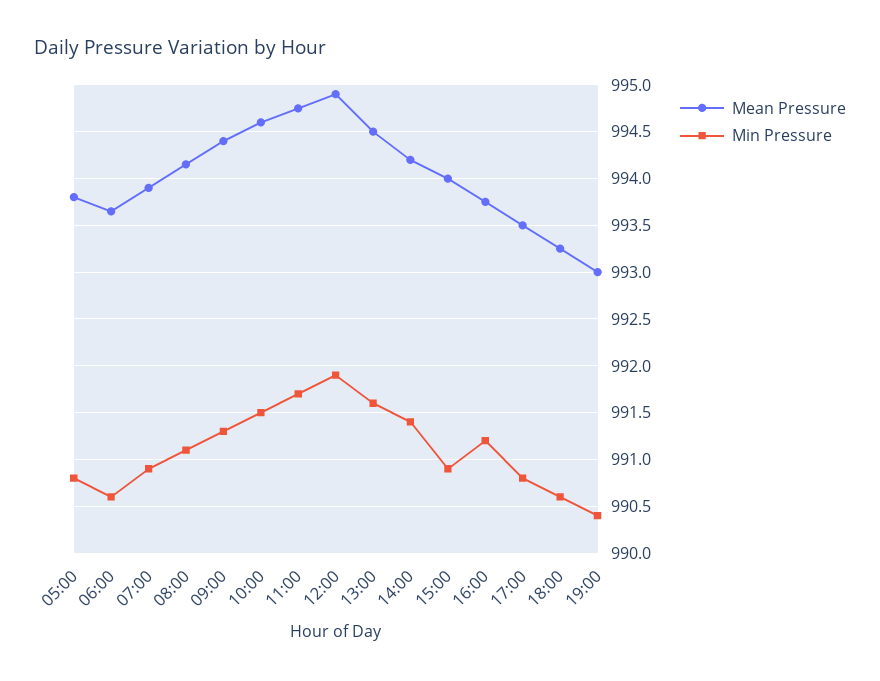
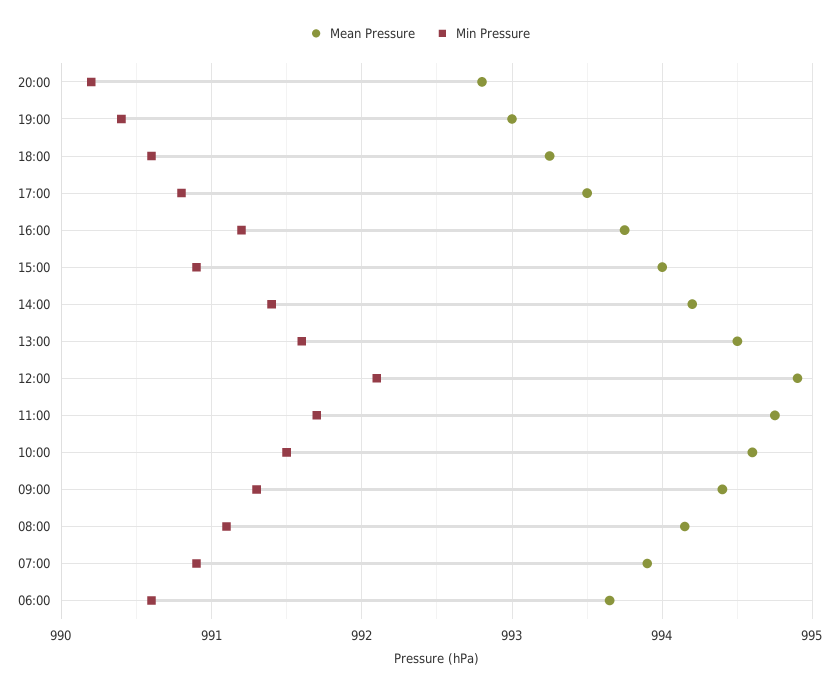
Mean Pressure, 05:00: 993.8 -> none
Min Pressure, 05:00: 990.8 -> none
Min Pressure, 12:00: 991.9 -> 992.1
Mean Pressure, 20:00: none -> 992.8
Min Pressure, 20:00: none -> 990.2

